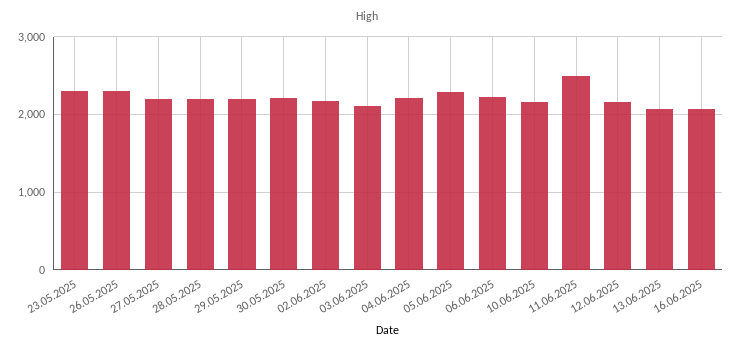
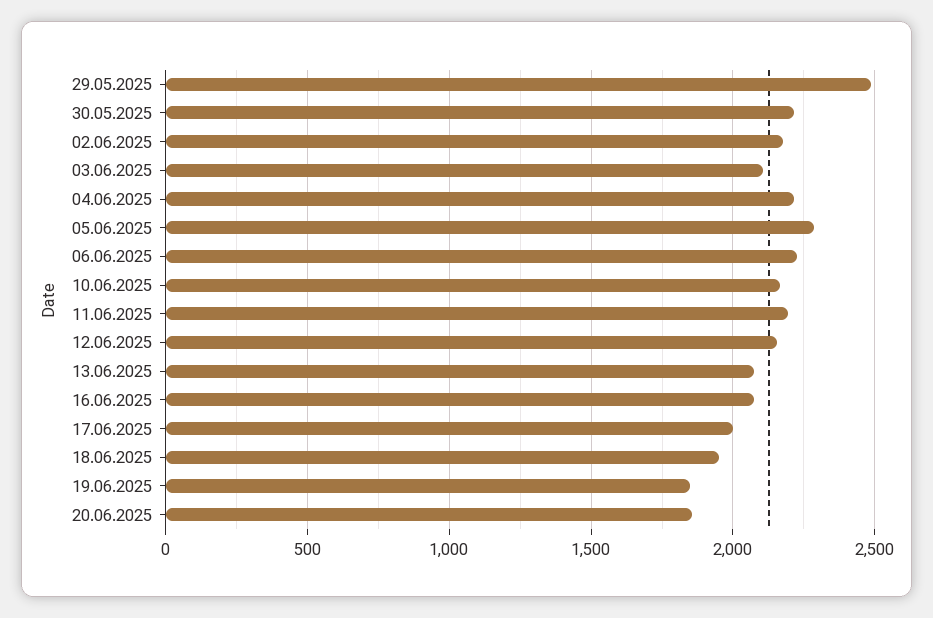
23.05.2025: 2300 -> none
26.05.2025: 2300 -> none
27.05.2025: 2200 -> none
28.05.2025: 2200 -> none
29.05.2025: 2200 -> 2500
11.06.2025: 2500 -> 2200
17.06.2025: none -> 2000
18.06.2025: none -> 1950
19.06.2025: none -> 1850
20.06.2025: none -> 1850

